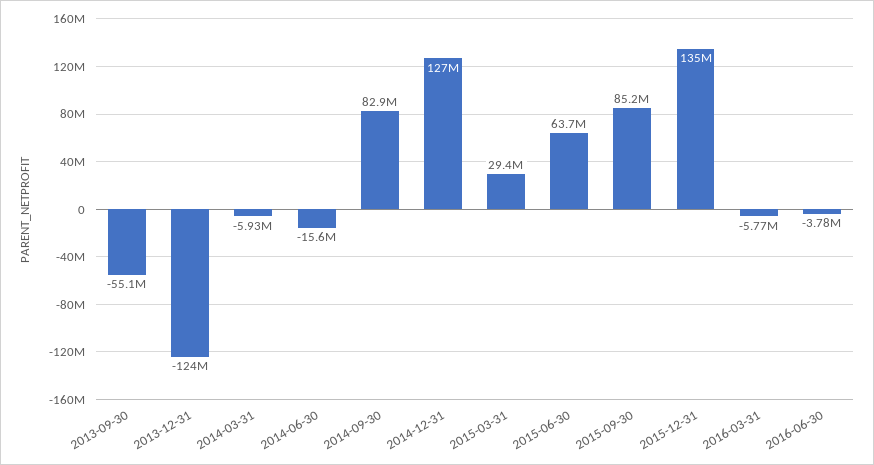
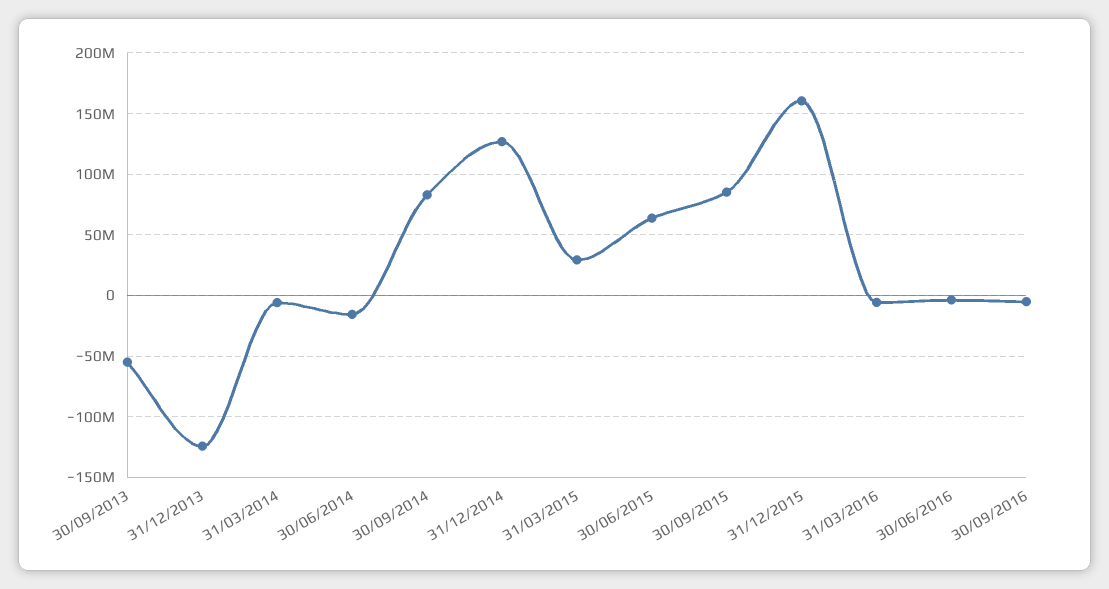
2015-12-31: 135000000 -> 160000000
30/09/2016: none -> -5000000

